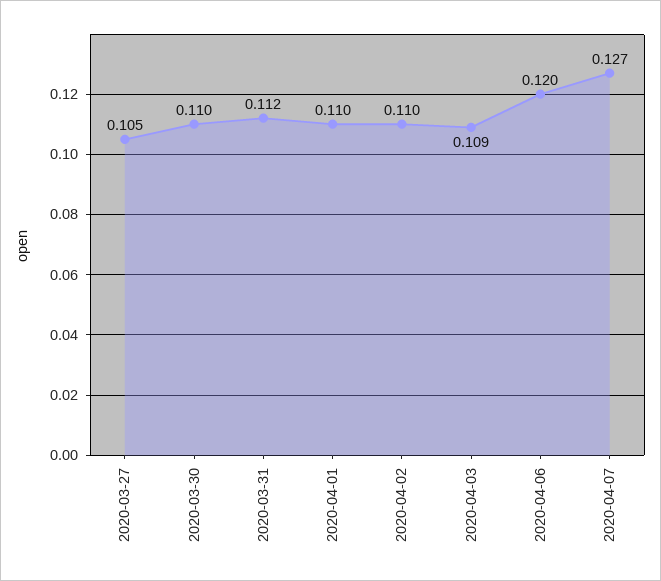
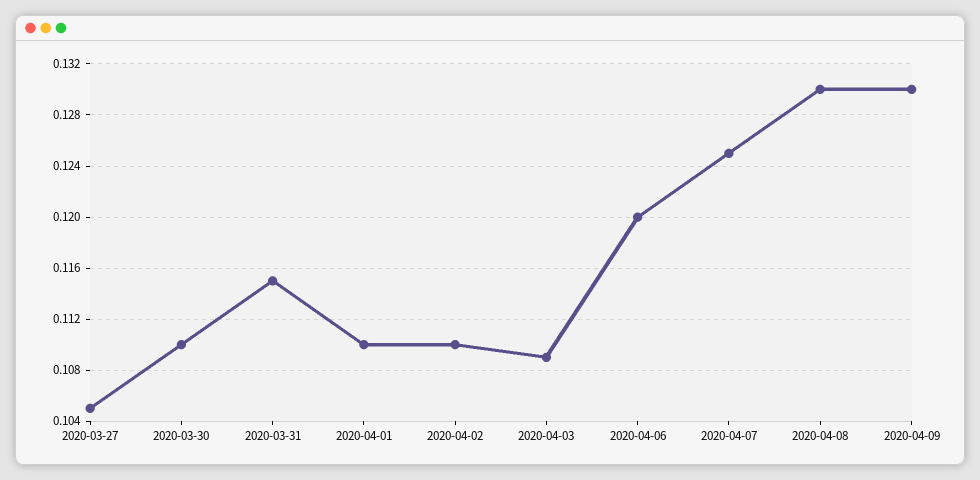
2020-03-31: 0.112 -> 0.115
2020-04-07: 0.127 -> 0.125
2020-04-08: none -> 0.13
2020-04-09: none -> 0.13

